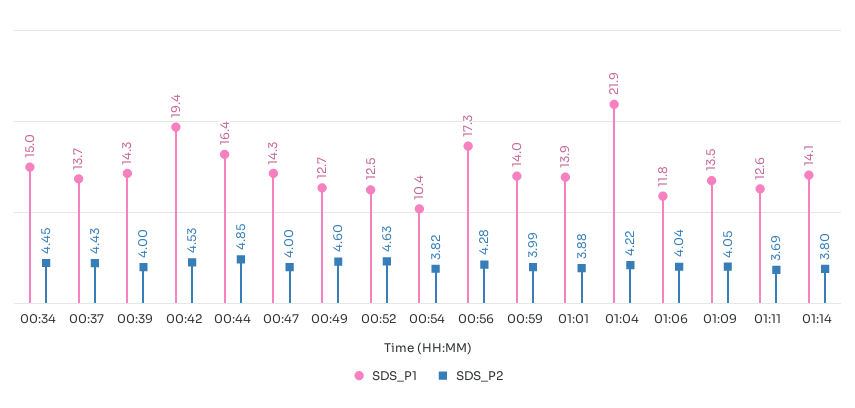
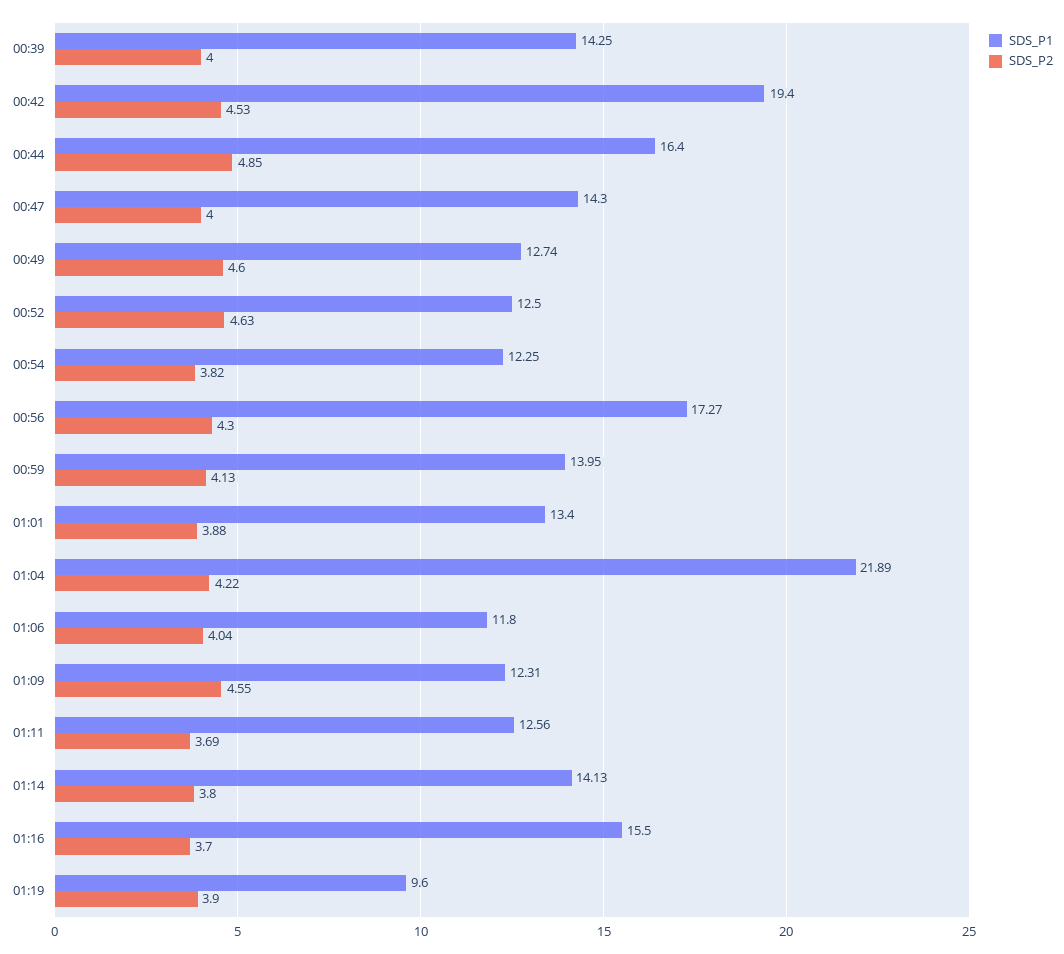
SDS_P1, 00:34: 15 -> none
SDS_P2, 00:34: 4.45 -> none
SDS_P1, 00:37: 13.7 -> none
SDS_P2, 00:37: 4.43 -> none
SDS_P1, 00:54: 10.4 -> 12.25
SDS_P2, 00:56: 4.28 -> 4.3
SDS_P2, 00:59: 3.99 -> 4.13
SDS_P1, 01:01: 13.9 -> 13.4
SDS_P1, 01:09: 13.5 -> 12.31
SDS_P2, 01:09: 4.05 -> 4.55
SDS_P1, 01:16: none -> 15.5
SDS_P2, 01:16: none -> 3.7
SDS_P1, 01:19: none -> 9.6
SDS_P2, 01:19: none -> 3.9

